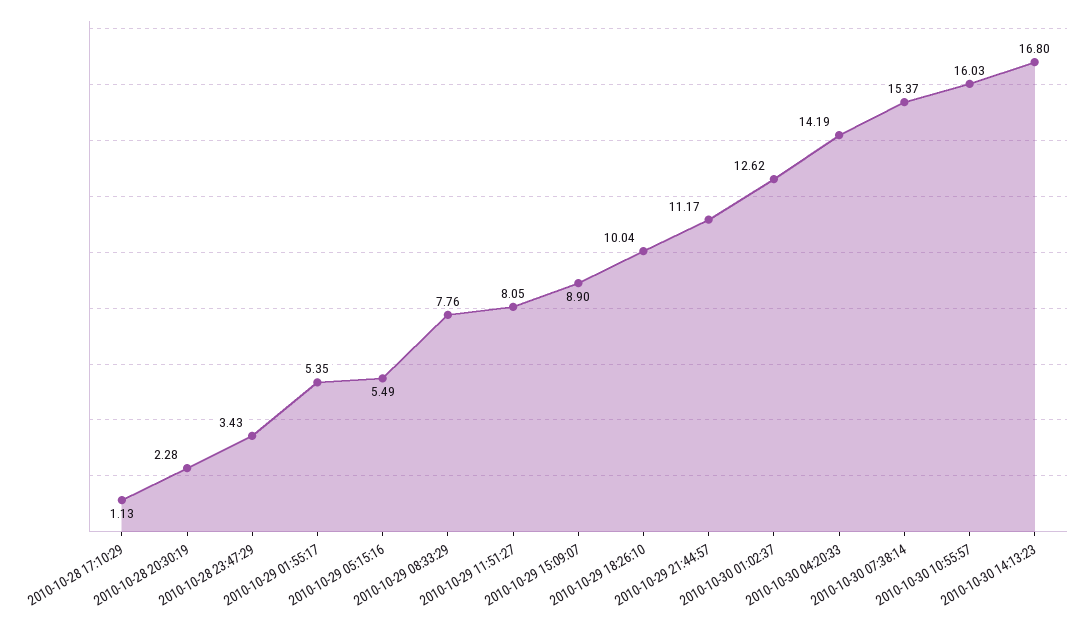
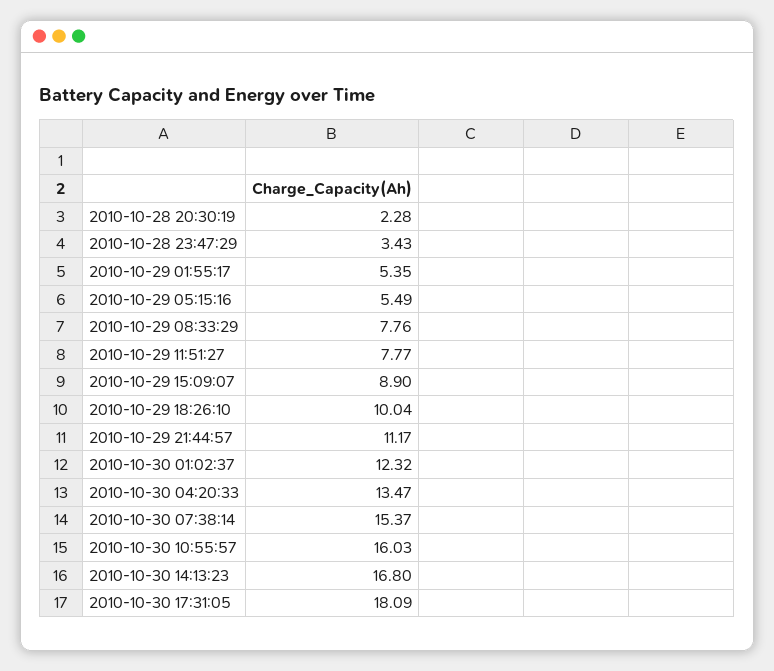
2010-10-28 17:10:29: 1.13 -> none
2010-10-29 11:51:27: 8.05 -> 7.77
2010-10-30 01:02:37: 12.62 -> 12.32
2010-10-30 04:20:33: 14.19 -> 13.47
2010-10-30 17:31:05: none -> 18.09

